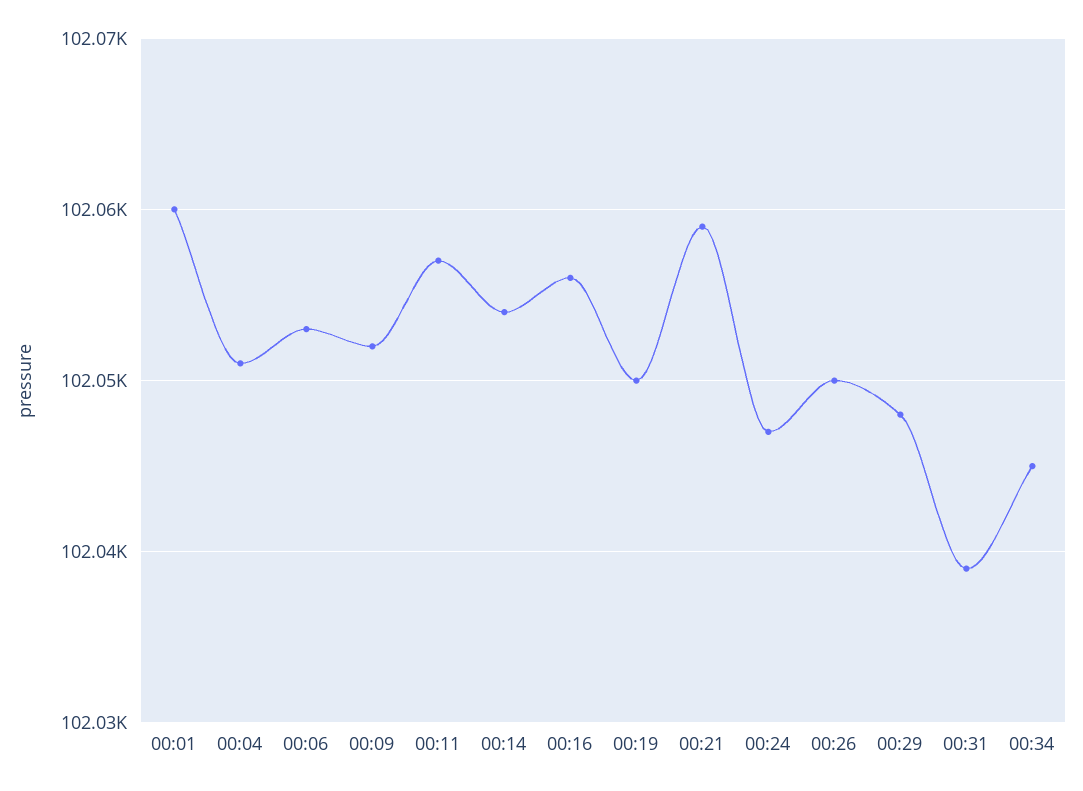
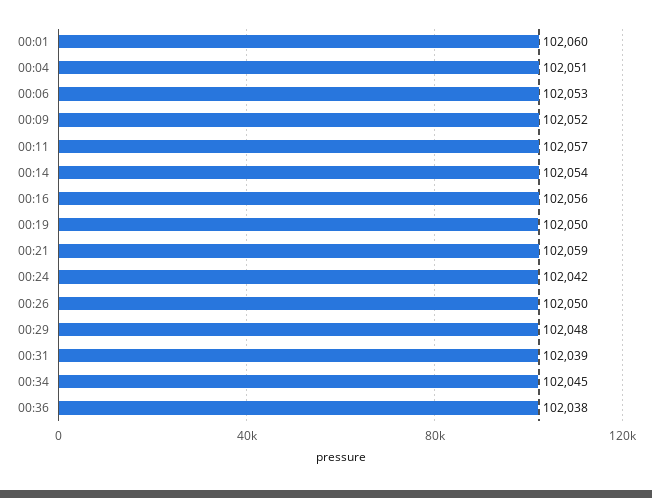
00:24: 102047 -> 102042
00:36: none -> 102038

